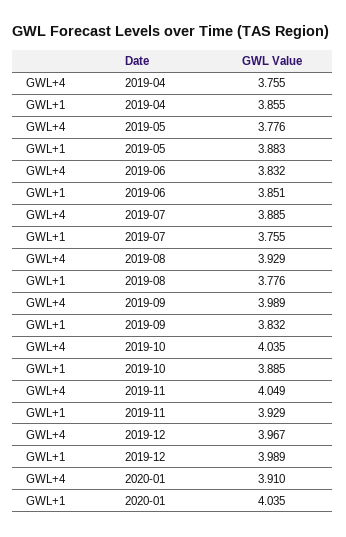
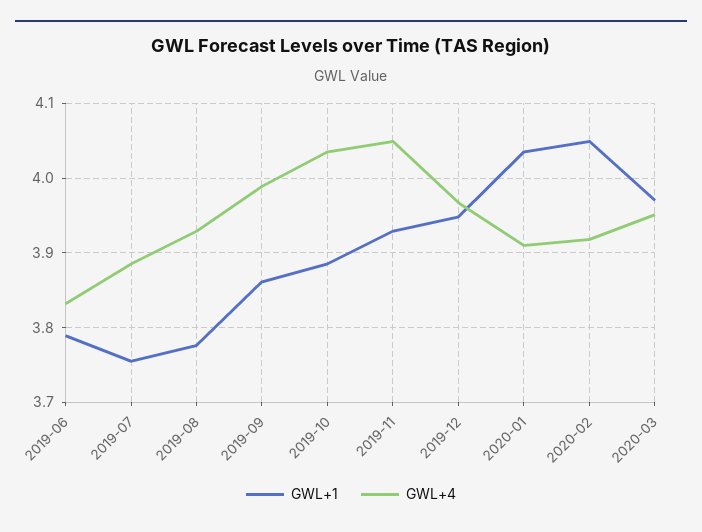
GWL+4, 2019-04: 3.755 -> none
GWL+1, 2019-04: 3.855 -> none
GWL+4, 2019-05: 3.776 -> none
GWL+1, 2019-05: 3.883 -> none
GWL+1, 2019-06: 3.851 -> 3.79
GWL+1, 2019-09: 3.832 -> 3.86
GWL+1, 2019-12: 3.989 -> 3.95
GWL+1, 2020-02: none -> 4.05
GWL+4, 2020-02: none -> 3.92
GWL+1, 2020-03: none -> 3.97
GWL+4, 2020-03: none -> 3.95

